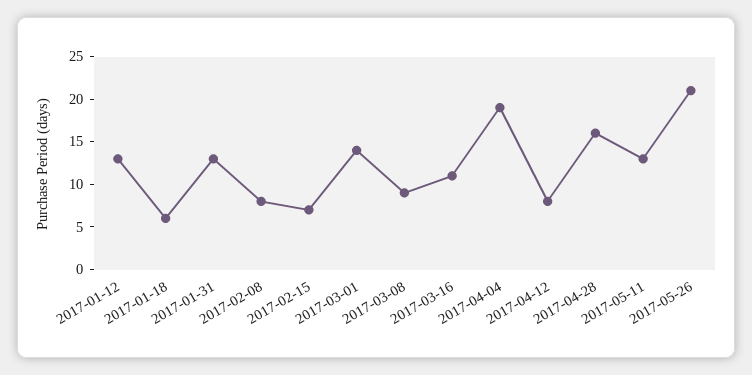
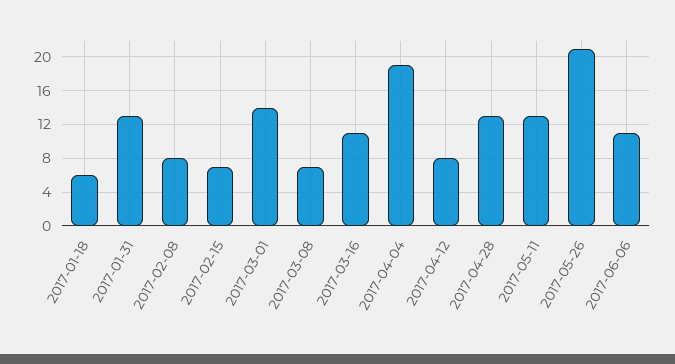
2017-01-12: 13 -> none
2017-03-08: 9 -> 7
2017-04-28: 16 -> 13
2017-06-06: none -> 11

